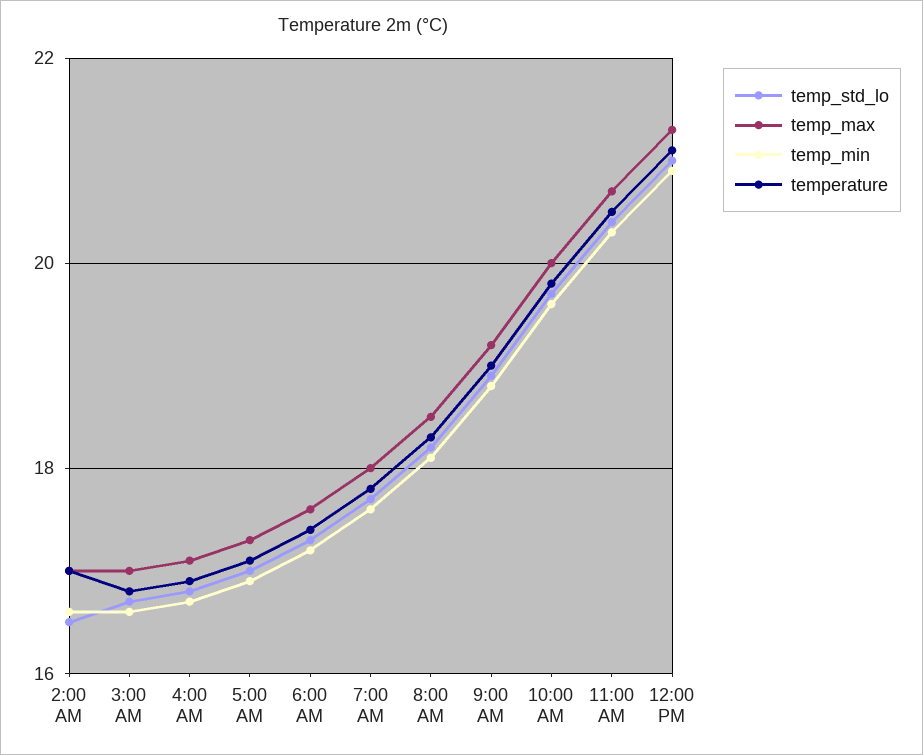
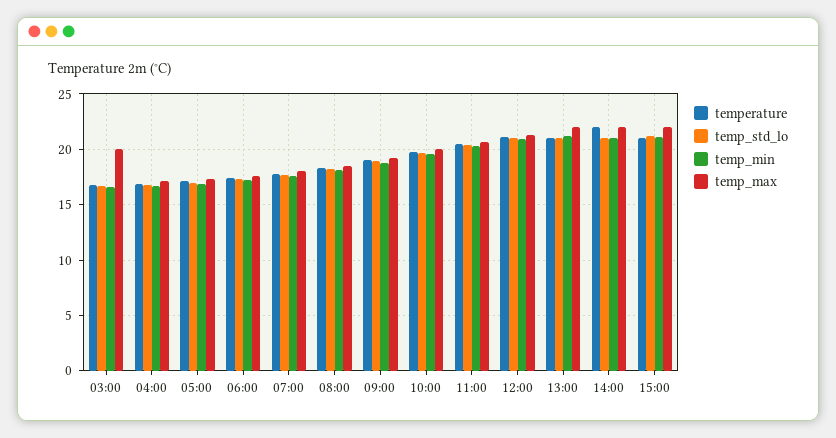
temp_std_lo, 2:00 AM: 16.5 -> none
temp_max, 2:00 AM: 17 -> none
temp_min, 2:00 AM: 16.5 -> none
temperature, 2:00 AM: 17 -> none
temp_max, 3:00 AM: 17 -> 20
temperature, 13:00: none -> 21
temp_std_lo, 13:00: none -> 21
temp_min, 13:00: none -> 21
temp_max, 13:00: none -> 22
temperature, 14:00: none -> 22
temp_std_lo, 14:00: none -> 21
temp_min, 14:00: none -> 21
temp_max, 14:00: none -> 22
temperature, 15:00: none -> 21
temp_std_lo, 15:00: none -> 21
temp_min, 15:00: none -> 21
temp_max, 15:00: none -> 22

